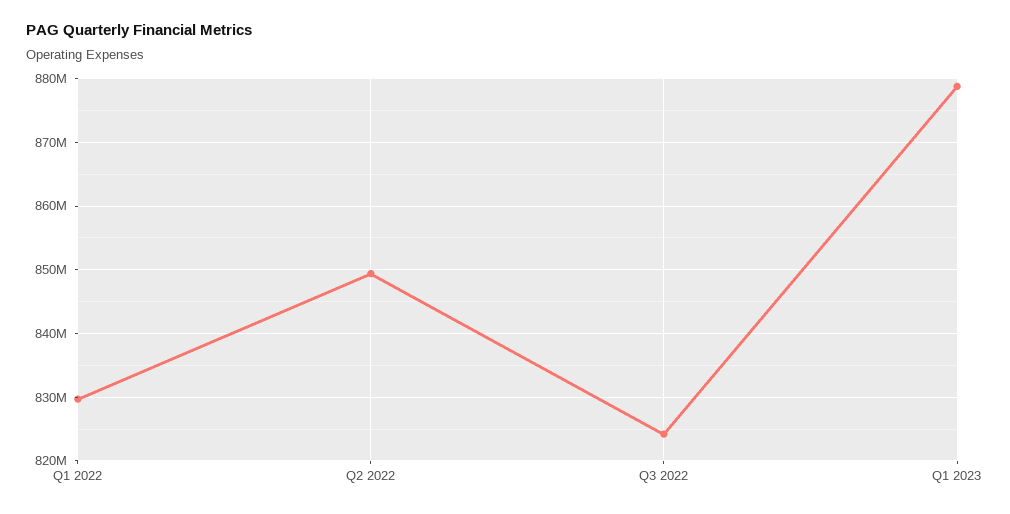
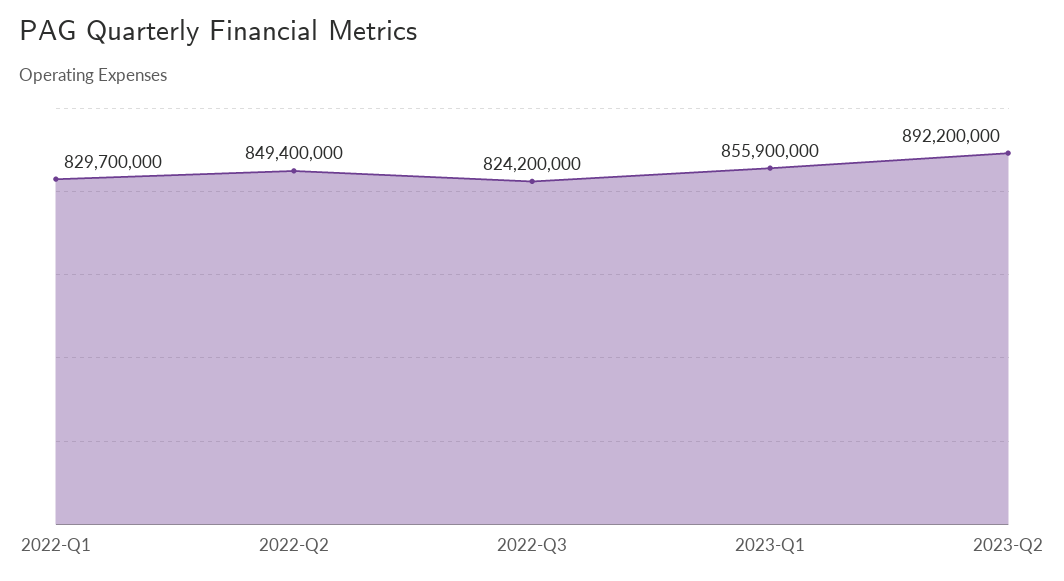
Q1 2023: 879000000 -> 855900000
2023-Q2: none -> 892200000

